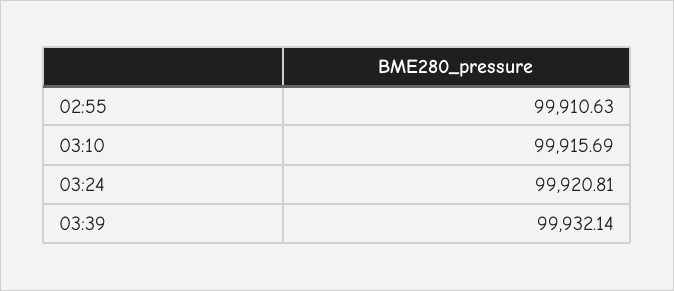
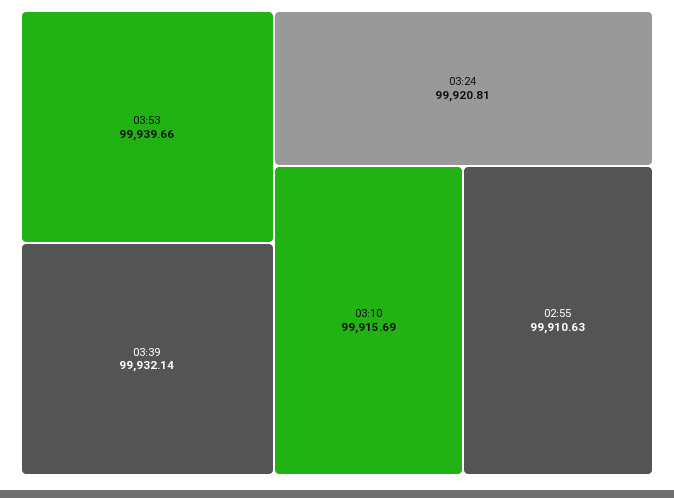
03:53: none -> 99939.66

